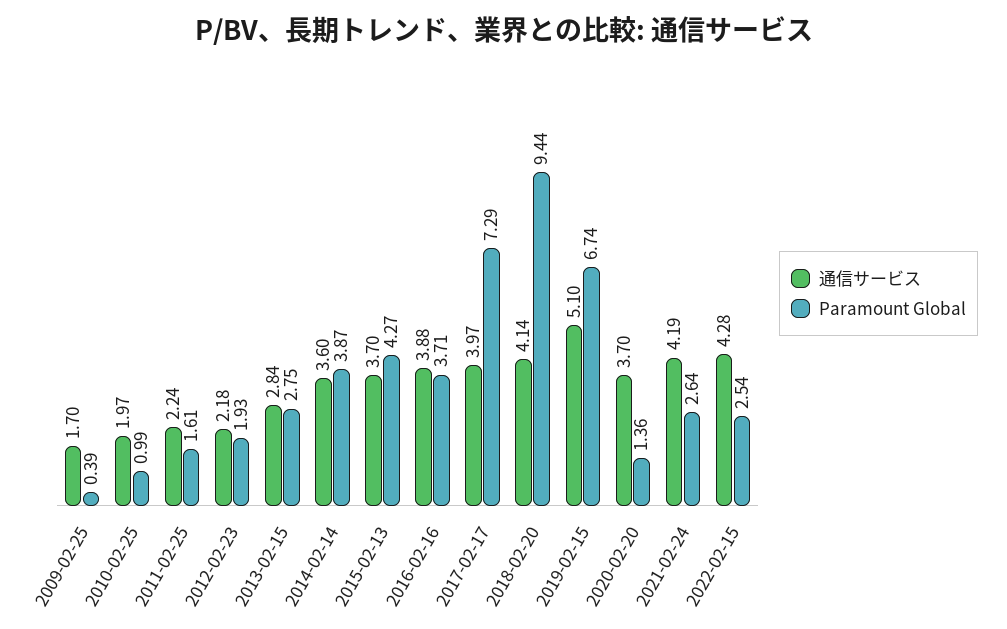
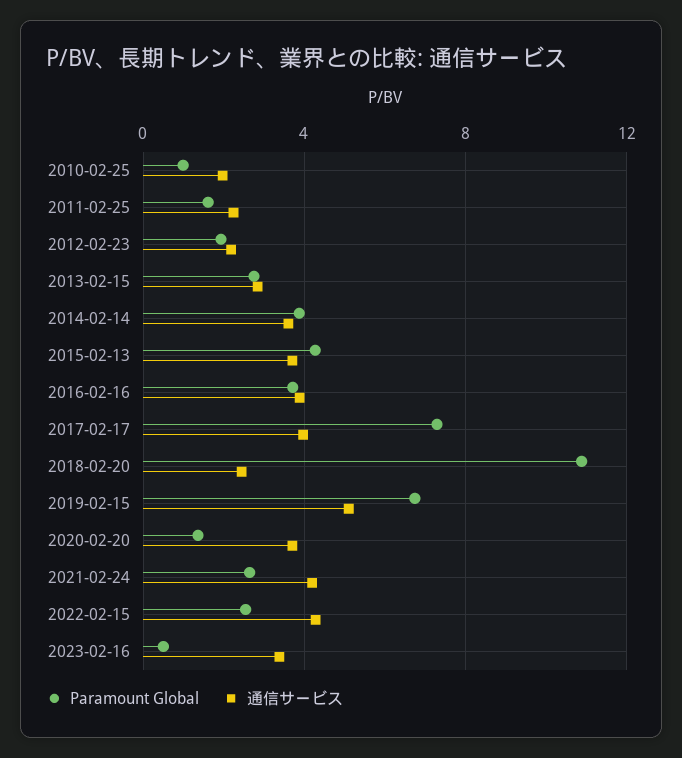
通信サービス, 2009-02-25: 1.7 -> none
Paramount Global, 2009-02-25: 0.39 -> none
通信サービス, 2018-02-20: 4.14 -> 2.5
Paramount Global, 2018-02-20: 9.44 -> 11
Paramount Global, 2023-02-16: none -> 0.5
通信サービス, 2023-02-16: none -> 3.5

